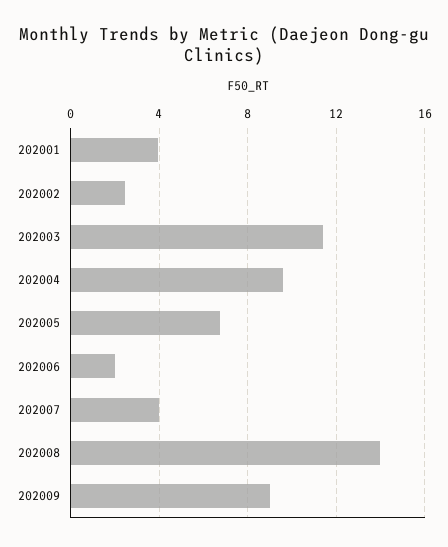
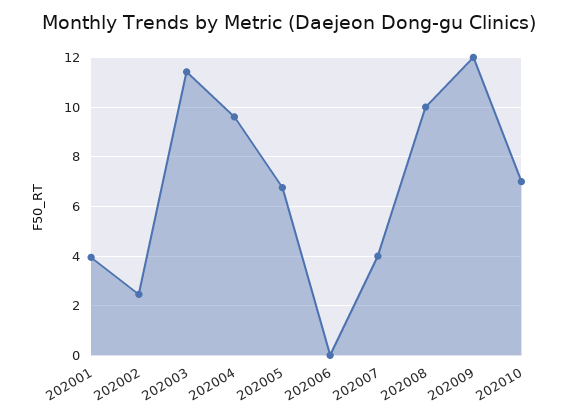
202006: 2 -> 0
202008: 14 -> 10
202009: 9 -> 12
202010: none -> 7

